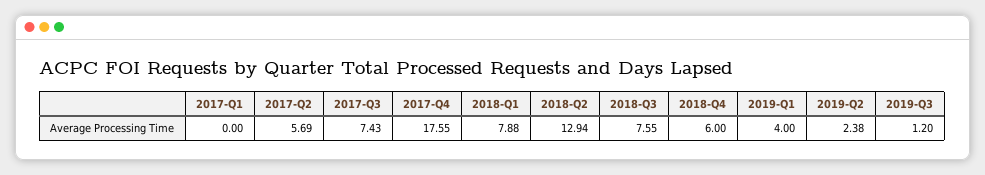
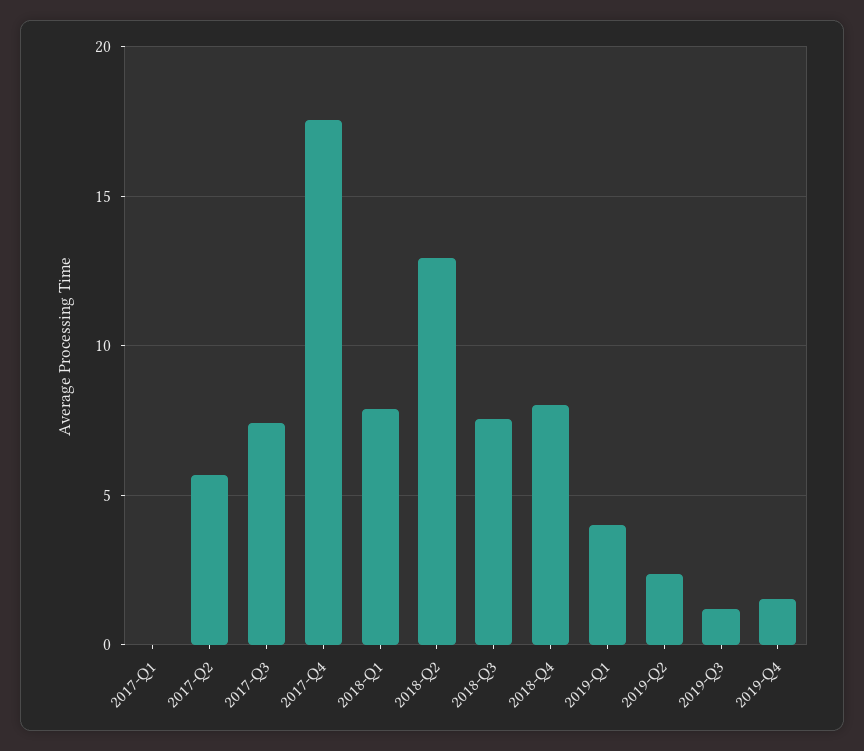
2018-Q4: 6 -> 8
2019-Q4: none -> 1.5

